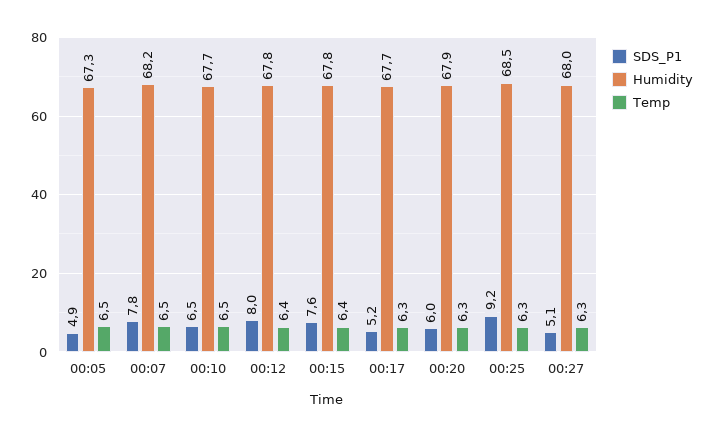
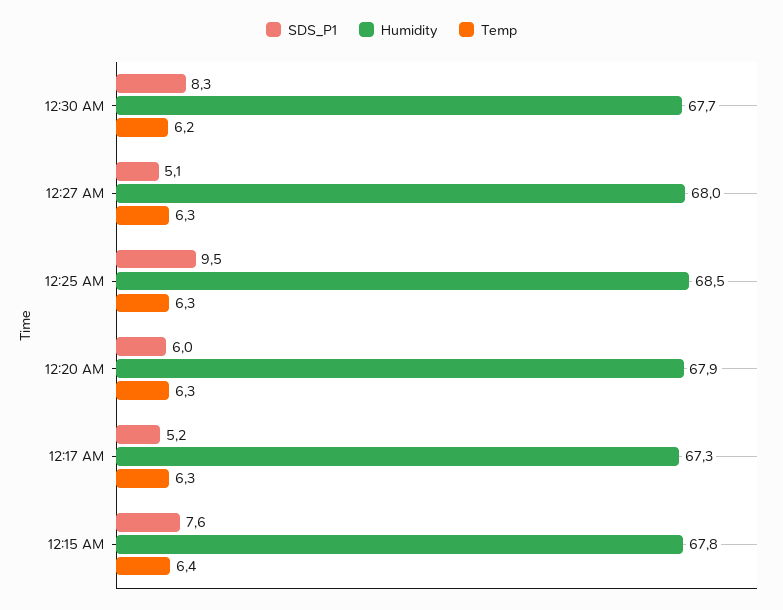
SDS_P1, 00:05: 4.9 -> none
Humidity, 00:05: 67.3 -> none
Temp, 00:05: 6.5 -> none
SDS_P1, 00:07: 7.8 -> none
Humidity, 00:07: 68.2 -> none
Temp, 00:07: 6.5 -> none
SDS_P1, 00:10: 6.5 -> none
Humidity, 00:10: 67.7 -> none
Temp, 00:10: 6.5 -> none
SDS_P1, 00:12: 8 -> none
Humidity, 00:12: 67.8 -> none
Temp, 00:12: 6.4 -> none
Humidity, 00:17: 67.7 -> 67.3
SDS_P1, 00:25: 9.2 -> 9.5
SDS_P1, 12:30 AM: none -> 8.3
Humidity, 12:30 AM: none -> 67.7
Temp, 12:30 AM: none -> 6.2

